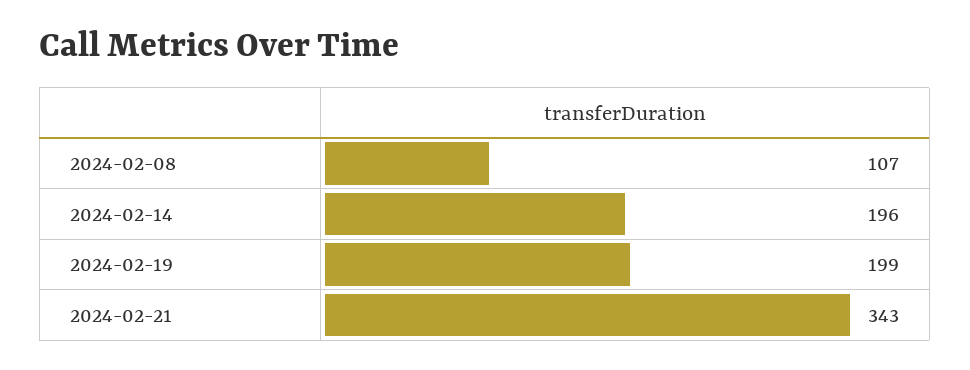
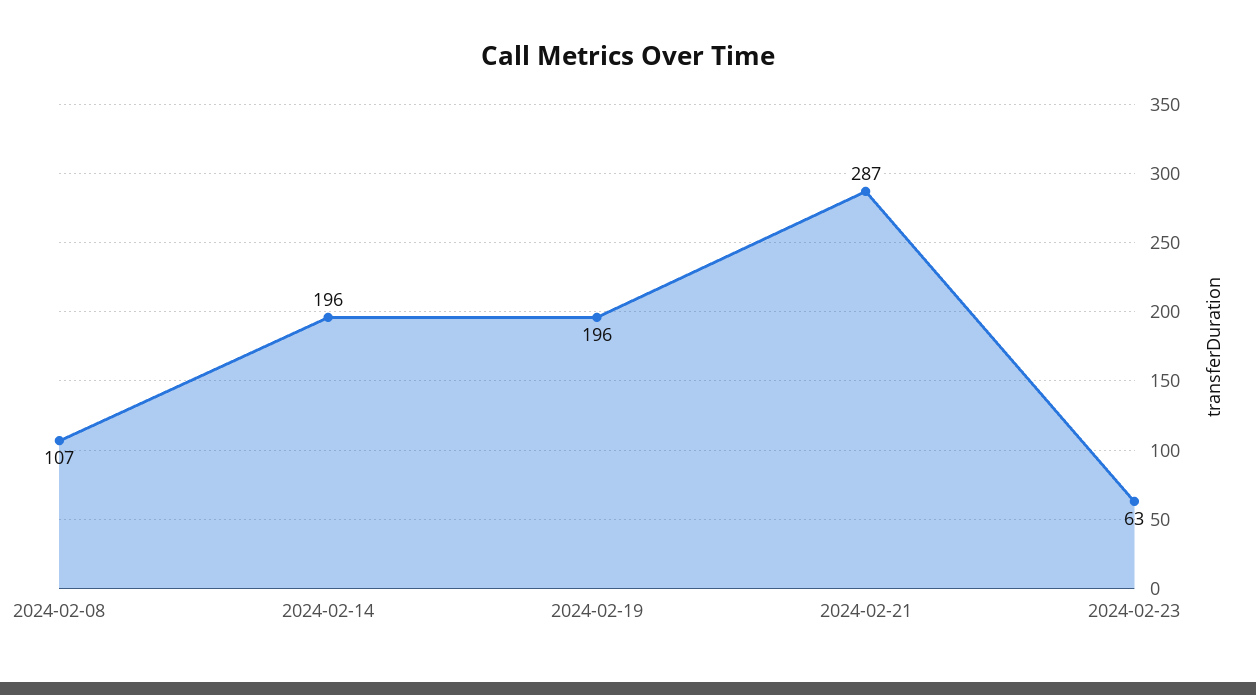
2024-02-19: 199 -> 196
2024-02-21: 343 -> 287
2024-02-23: none -> 63

